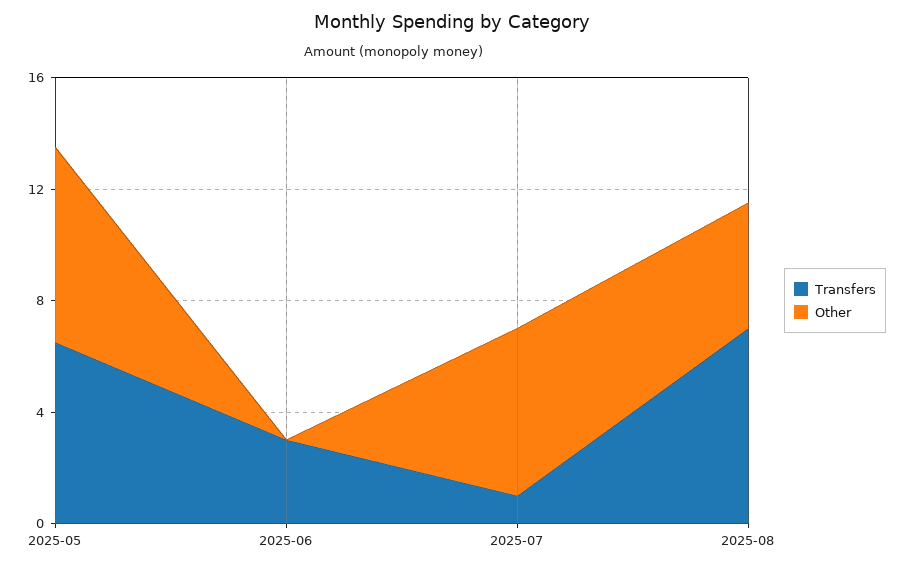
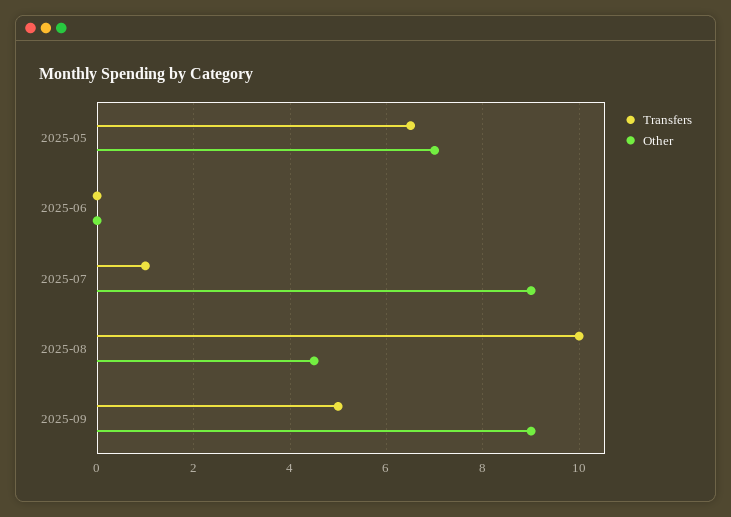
Transfers, 2025-06: 3 -> 0
Other, 2025-07: 6 -> 9
Transfers, 2025-08: 7 -> 10
Transfers, 2025-09: none -> 5
Other, 2025-09: none -> 9

